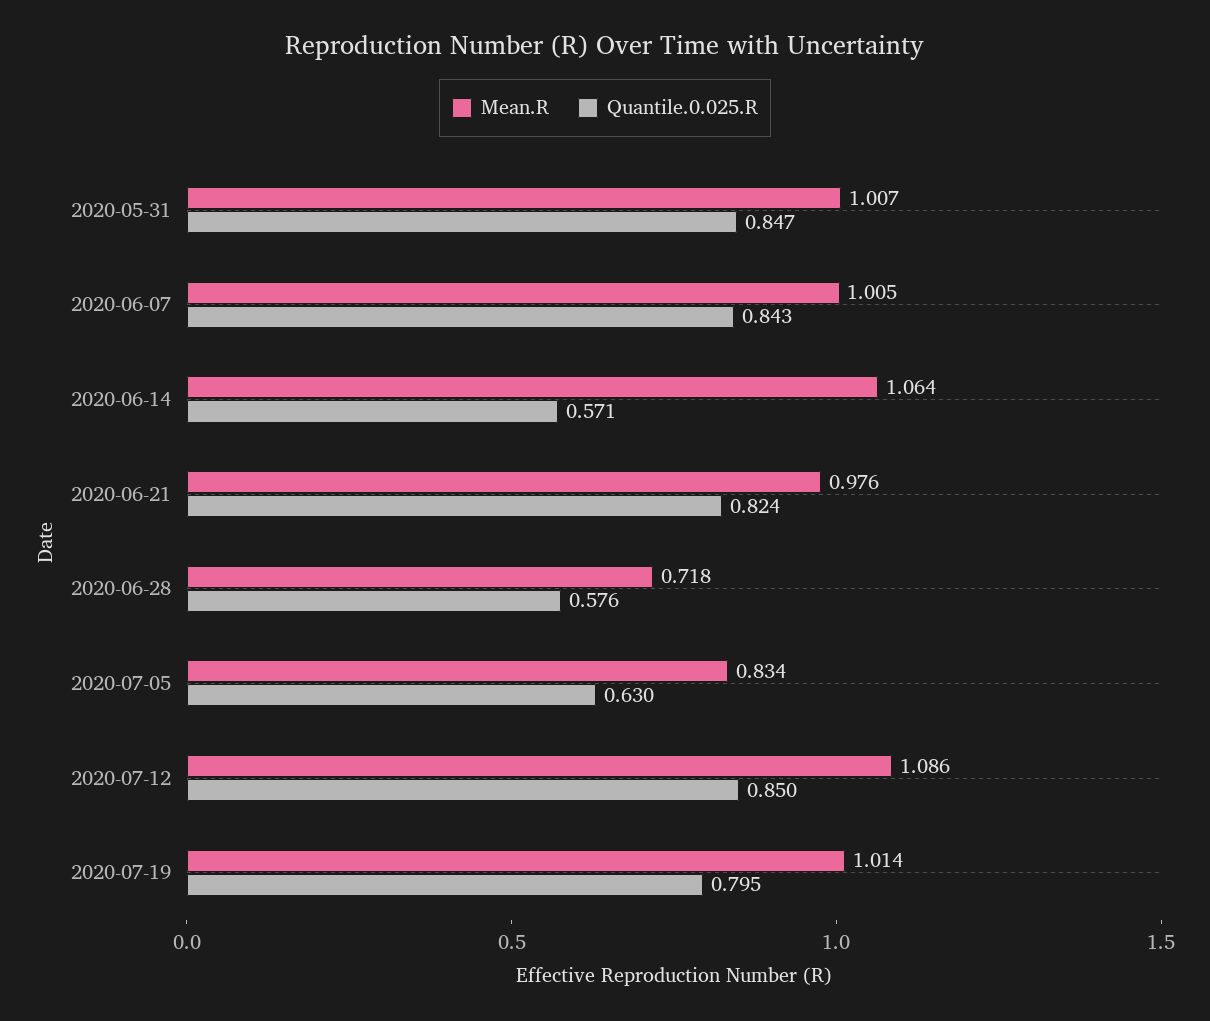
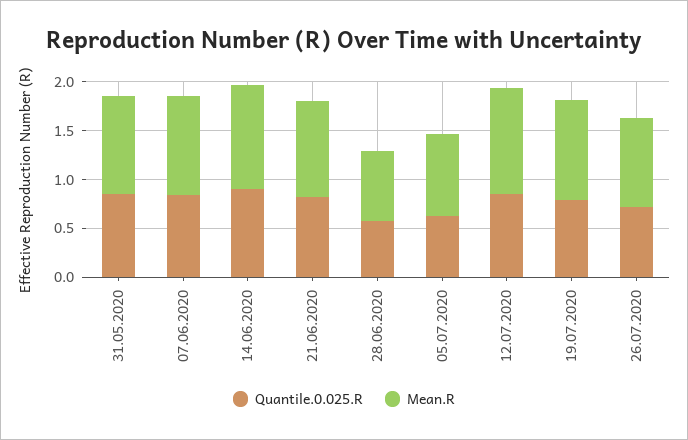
Quantile.0.025.R, 2020-06-14: 0.571 -> 0.9
Quantile.0.025.R, 26.07.2020: none -> 0.7
Mean.R, 26.07.2020: none -> 0.9

